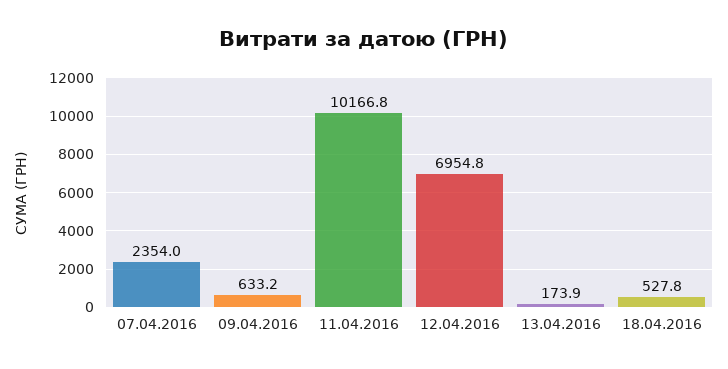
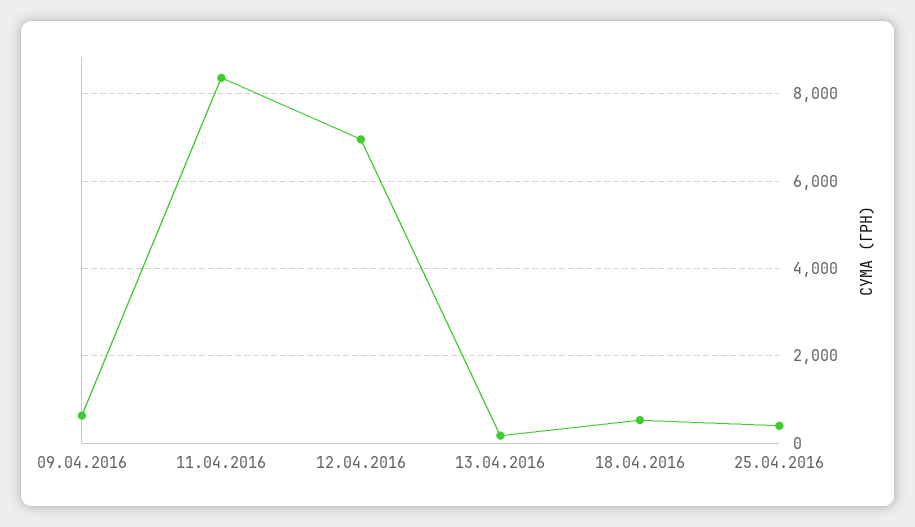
07.04.2016: 2354 -> none
11.04.2016: 10166.8 -> 8400
25.04.2016: none -> 400

